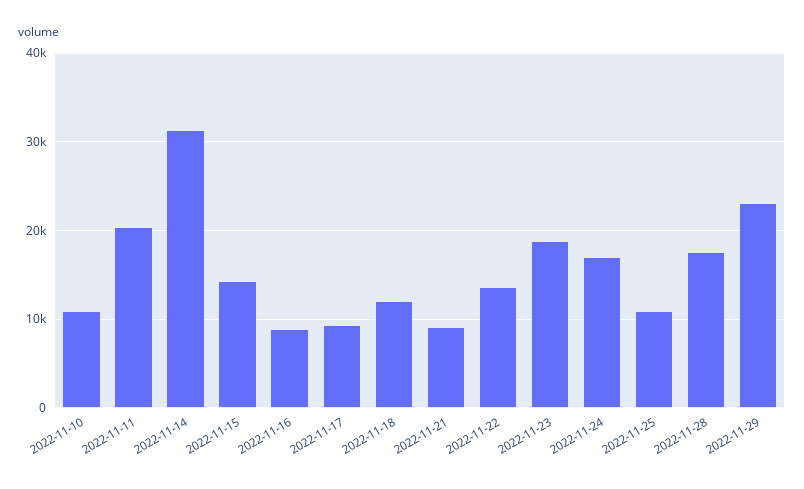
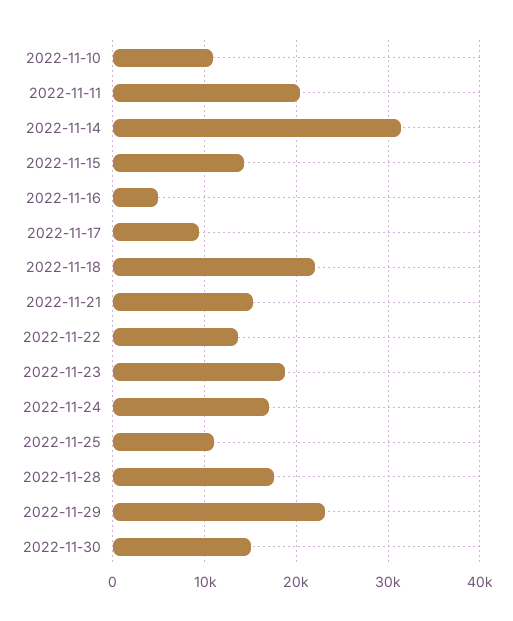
2022-11-16: 9000 -> 5000
2022-11-18: 12000 -> 22000
2022-11-21: 9000 -> 15000
2022-11-30: none -> 15000

